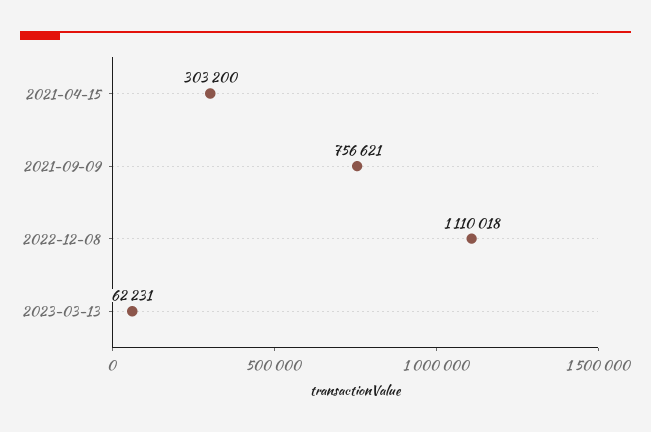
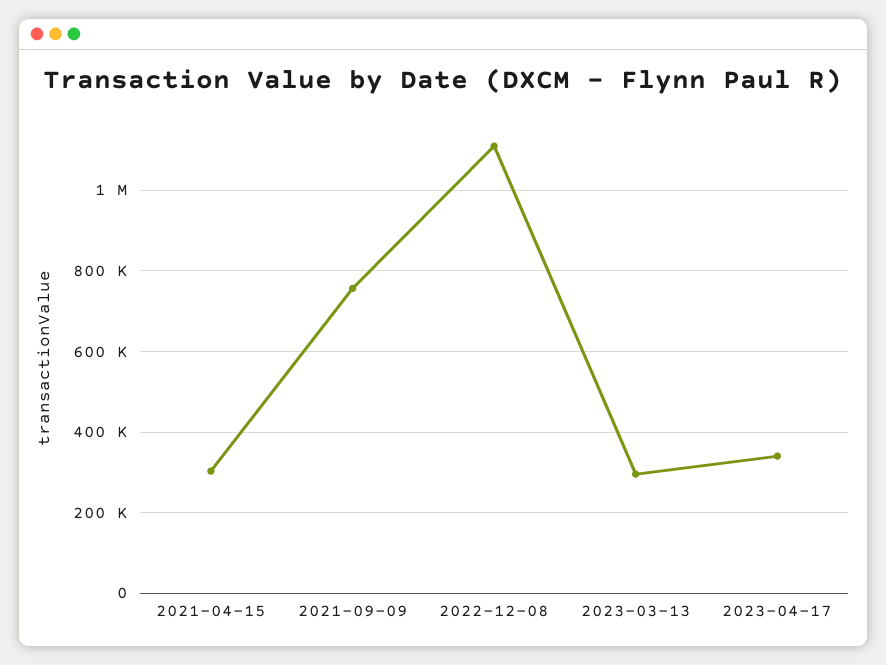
2023-03-13: 62231 -> 300000
2023-04-17: none -> 340000

